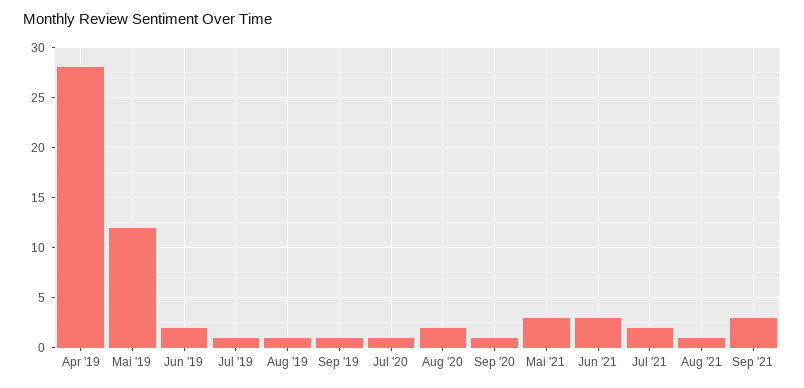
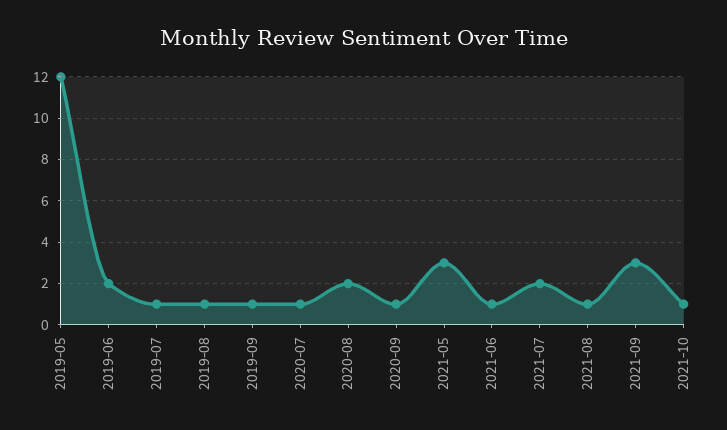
Apr '19: 28 -> none
Jun '21: 3 -> 1
2021-10: none -> 1

